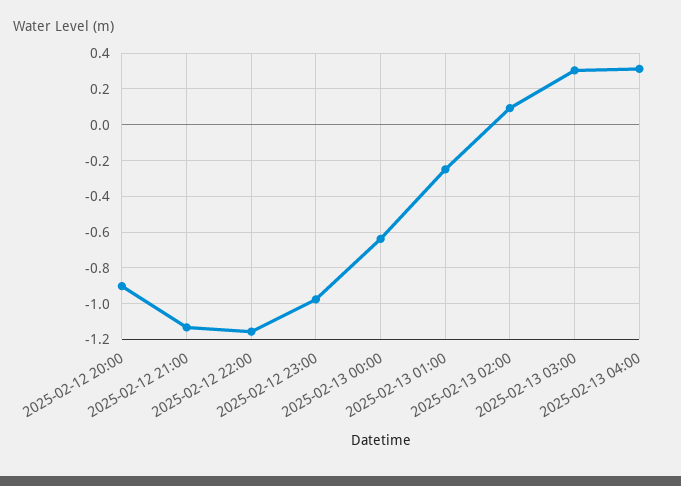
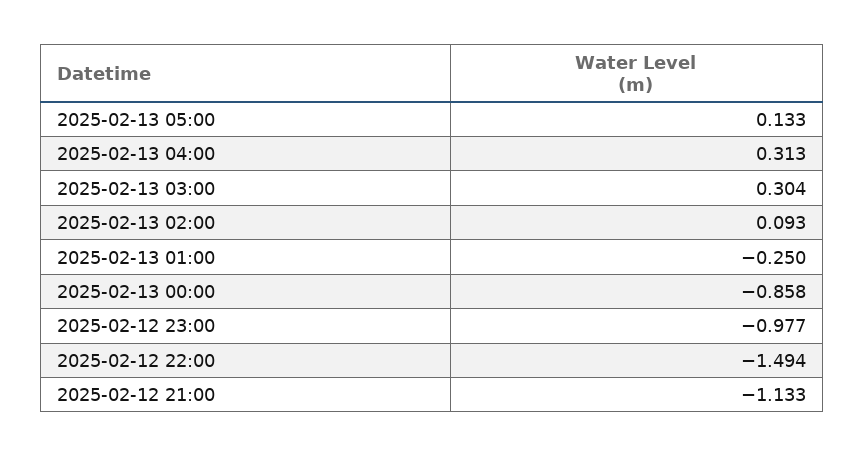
2025-02-12 20:00: -0.9 -> none
2025-02-12 22:00: -1.15 -> -1.494
2025-02-13 00:00: -0.65 -> -0.858
2025-02-13 05:00: none -> 0.133

